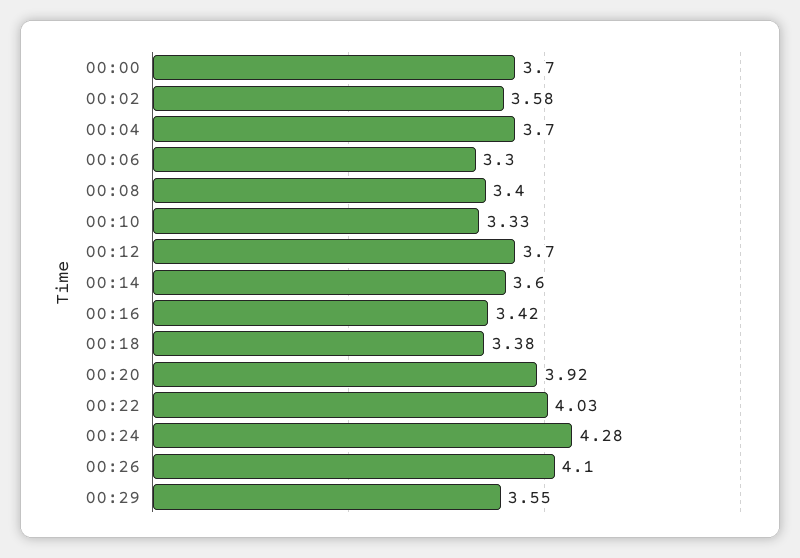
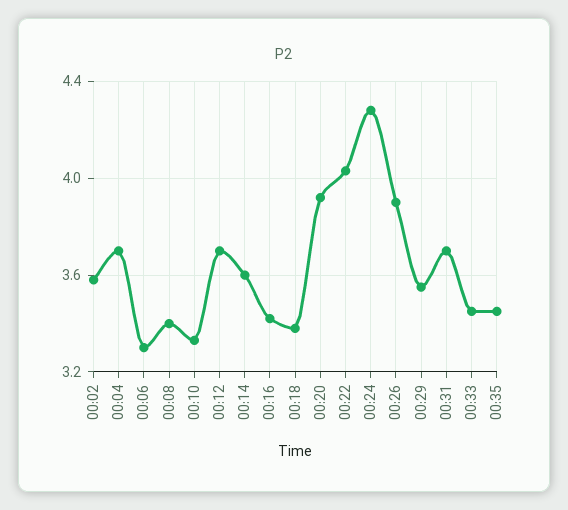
00:00: 3.7 -> none
00:26: 4.1 -> 3.9
00:31: none -> 3.7
00:33: none -> 3.45
00:35: none -> 3.45

